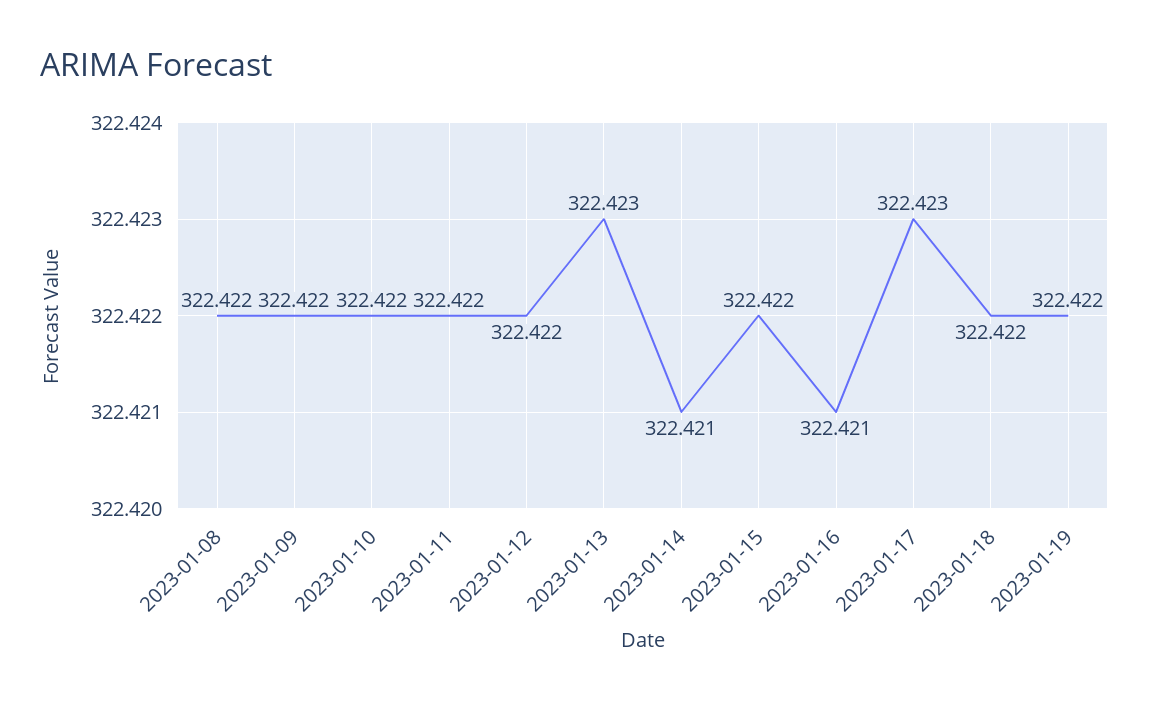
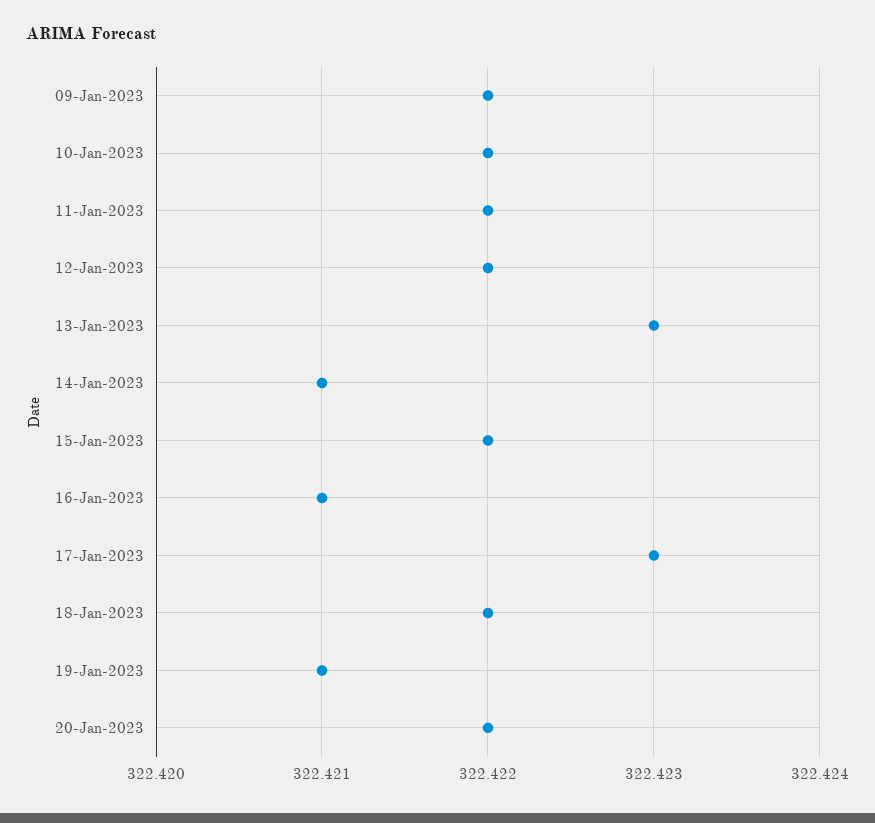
2023-01-08: 322.422 -> none
2023-01-19: 322.422 -> 322.421
20-Jan-2023: none -> 322.422

